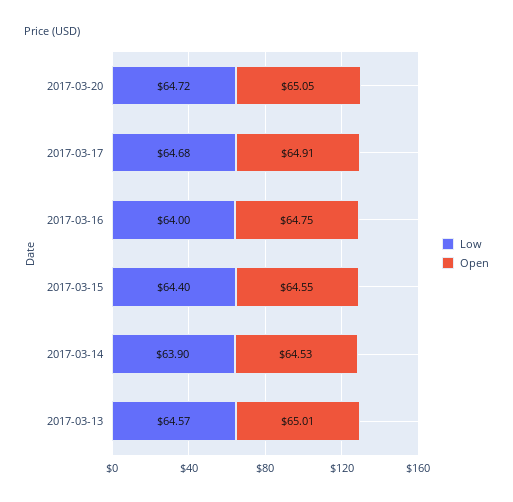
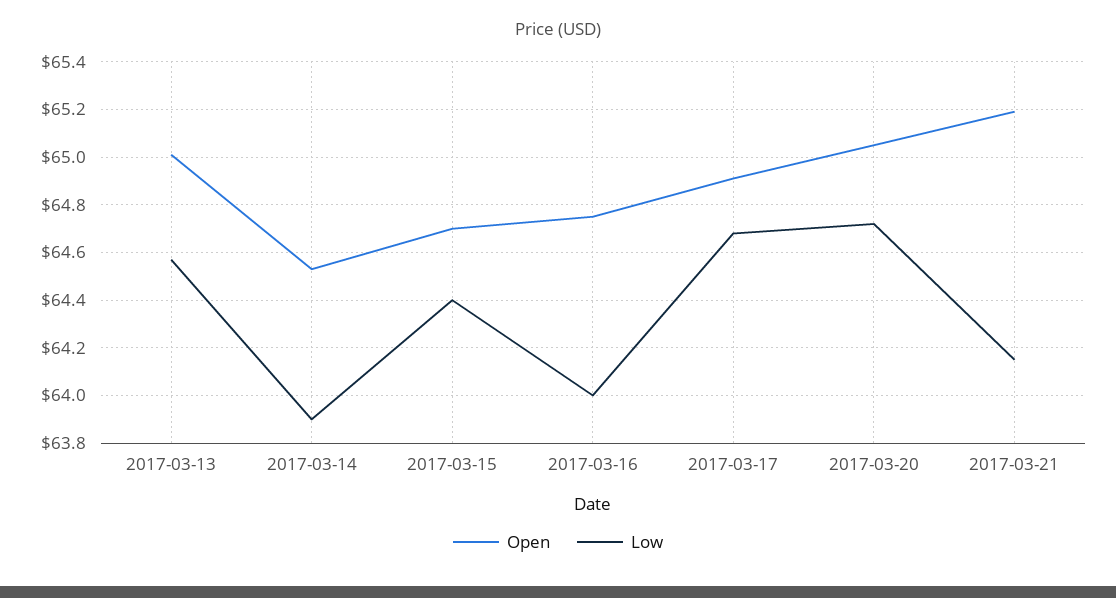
Open, 2017-03-15: 64.55 -> 64.7
Open, 2017-03-21: none -> 65.2
Low, 2017-03-21: none -> 64.15

